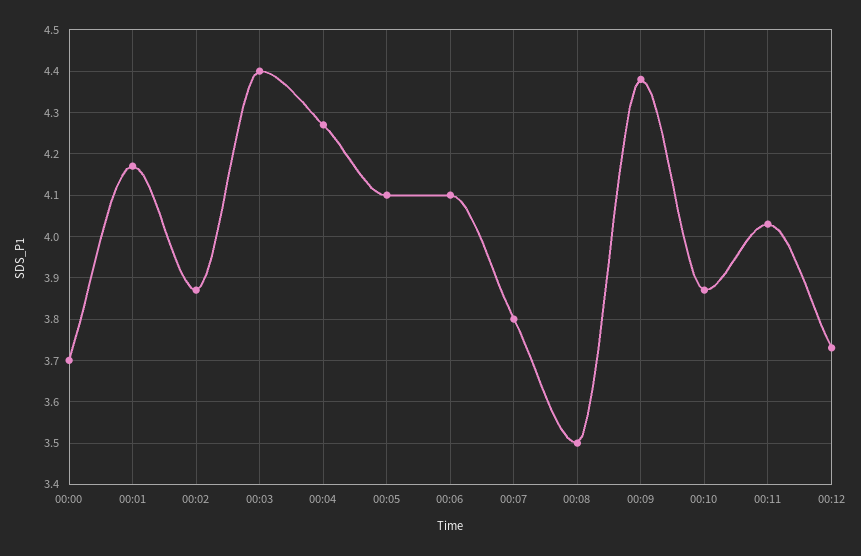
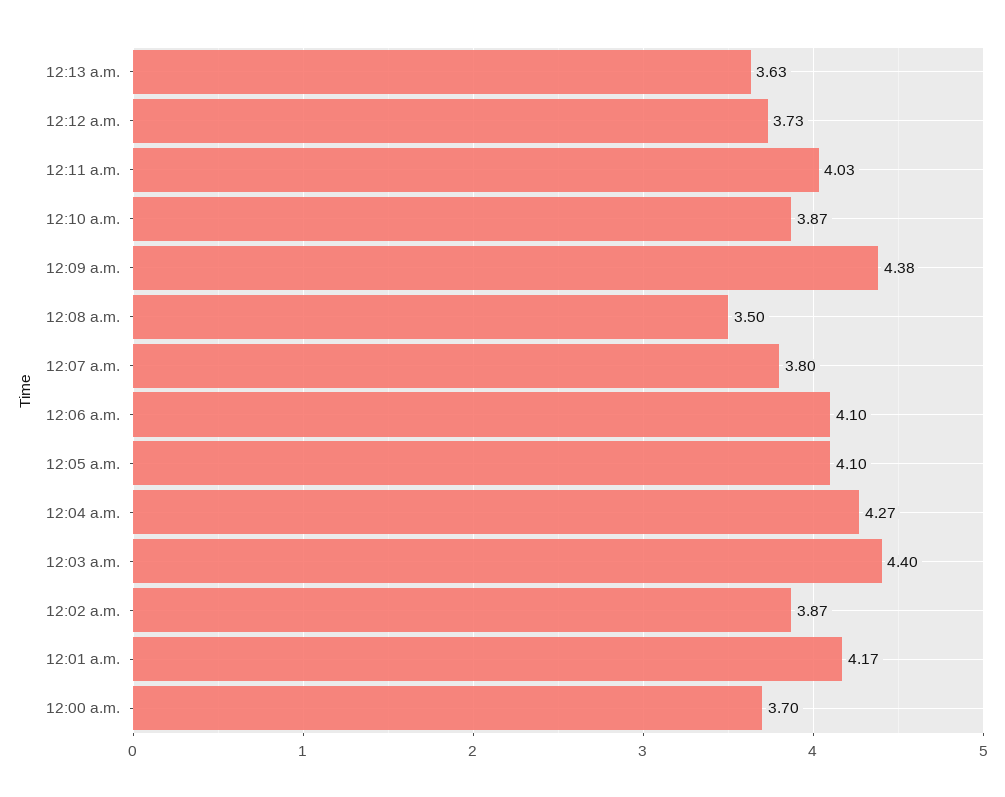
12:13 a.m.: none -> 3.63

